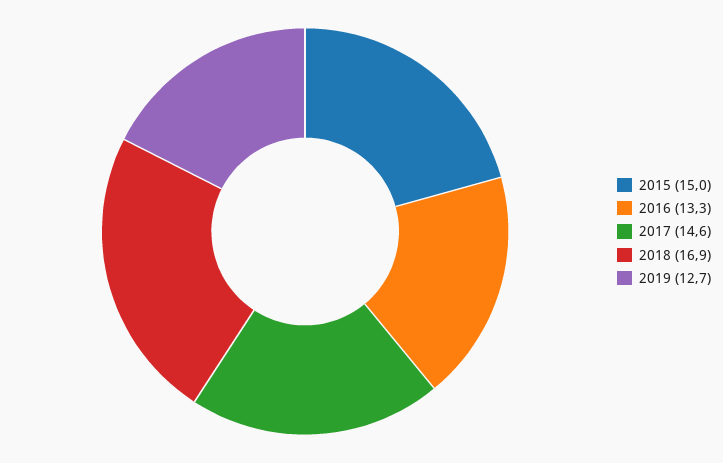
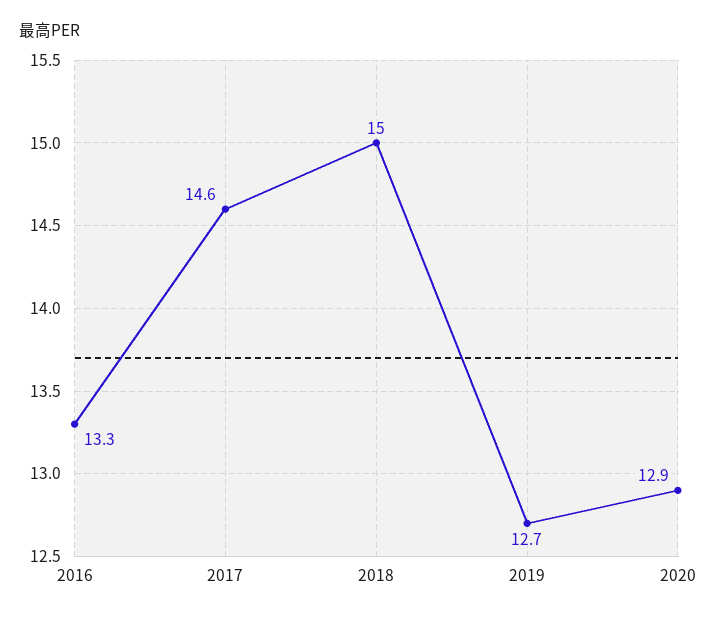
2015: 15 -> none
2018: 16.9 -> 15
2020: none -> 12.9

